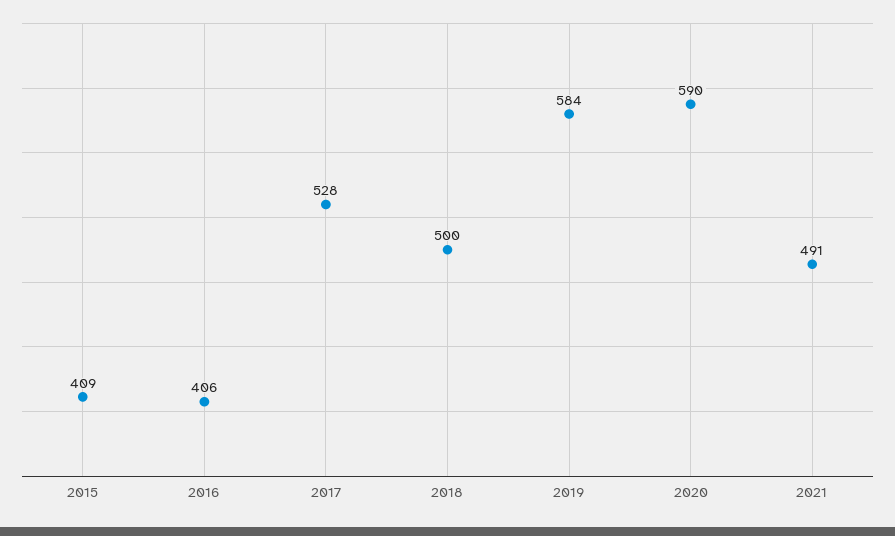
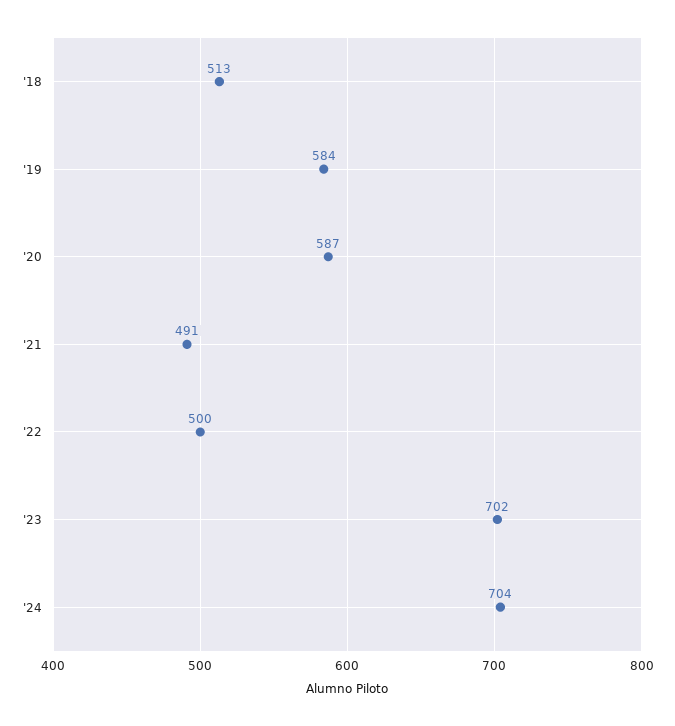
2015: 409 -> none
2016: 406 -> none
2017: 528 -> none
2018: 500 -> 513
2020: 590 -> 587
'22: none -> 500
'23: none -> 702
'24: none -> 704

